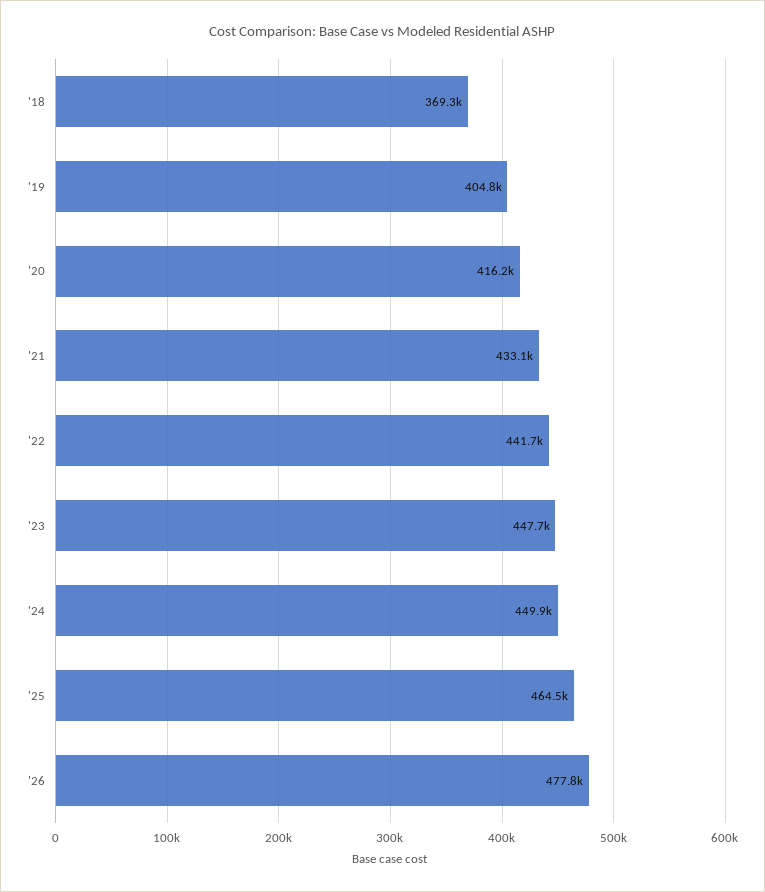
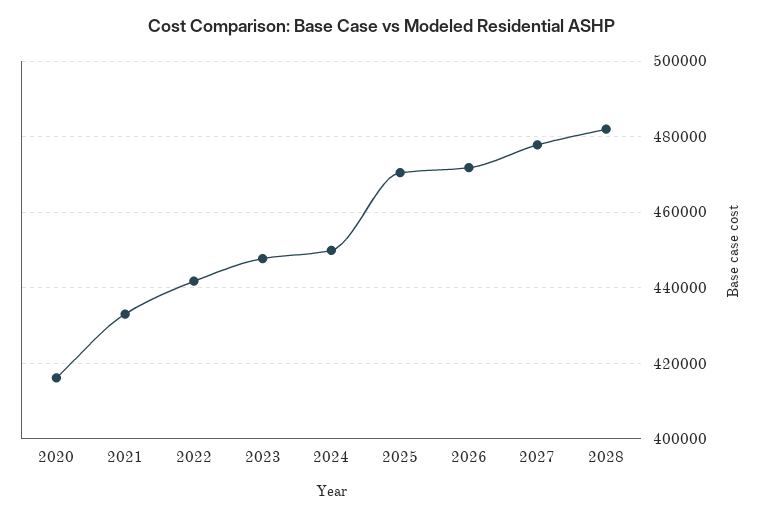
'18: 369300 -> none
'19: 404800 -> none
'25: 464500 -> 470000
'26: 477800 -> 472000
2027: none -> 478000
2028: none -> 482000

